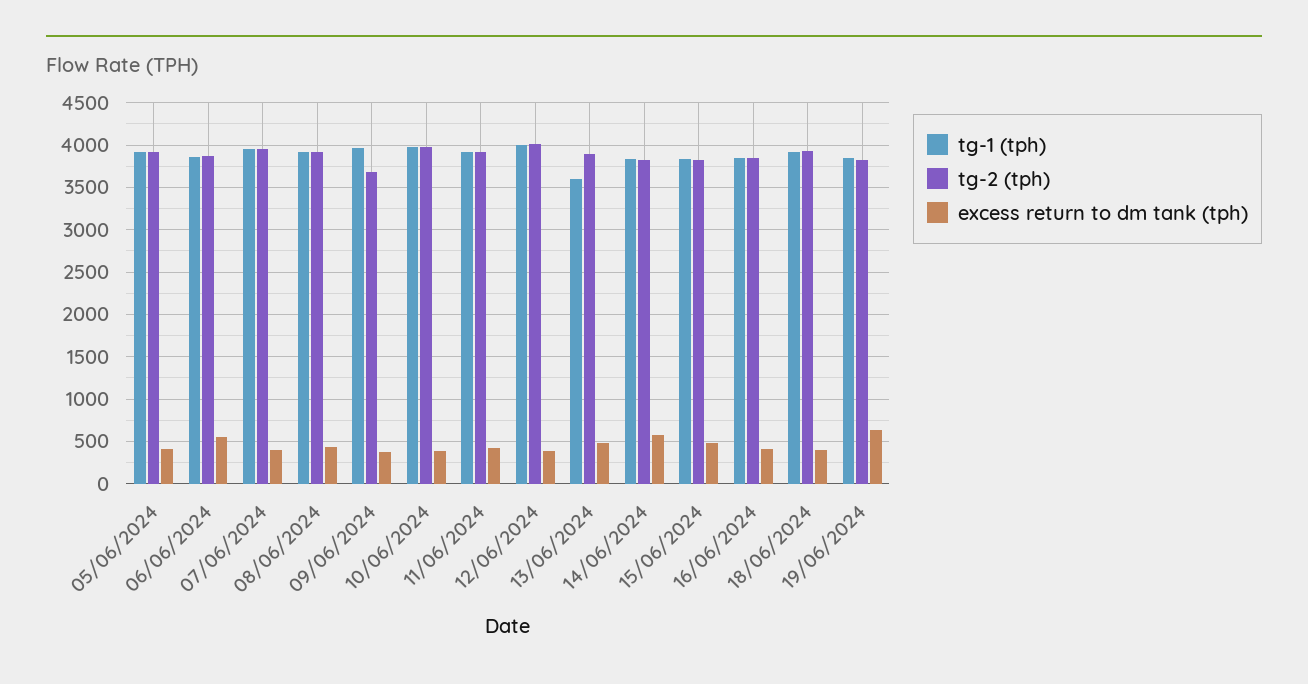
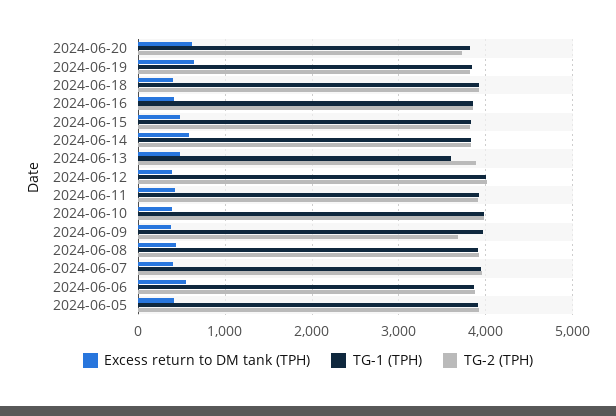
excess return to dm tank (tph), 2024-06-20: none -> 600
tg-1 (tph), 2024-06-20: none -> 3800
tg-2 (tph), 2024-06-20: none -> 3700

